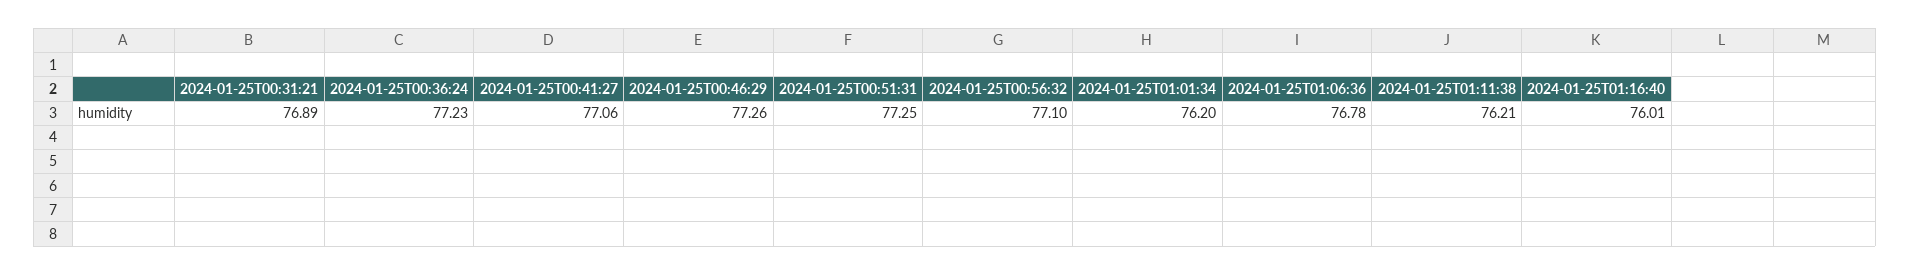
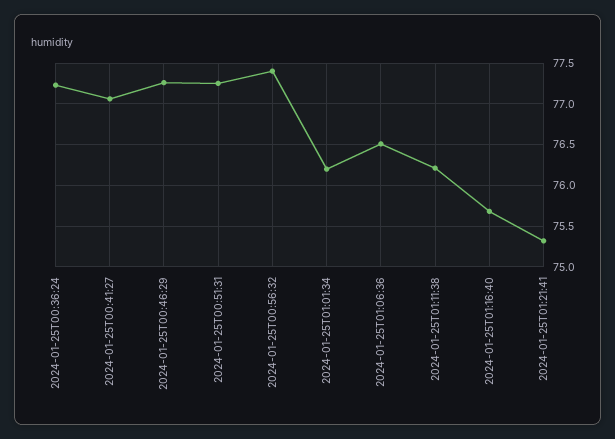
2024-01-25T00:31:21: 76.89 -> none
2024-01-25T00:56:32: 77.1 -> 77.4
2024-01-25T01:06:36: 76.78 -> 76.5
2024-01-25T01:16:40: 76.01 -> 75.7
2024-01-25T01:21:41: none -> 75.3

